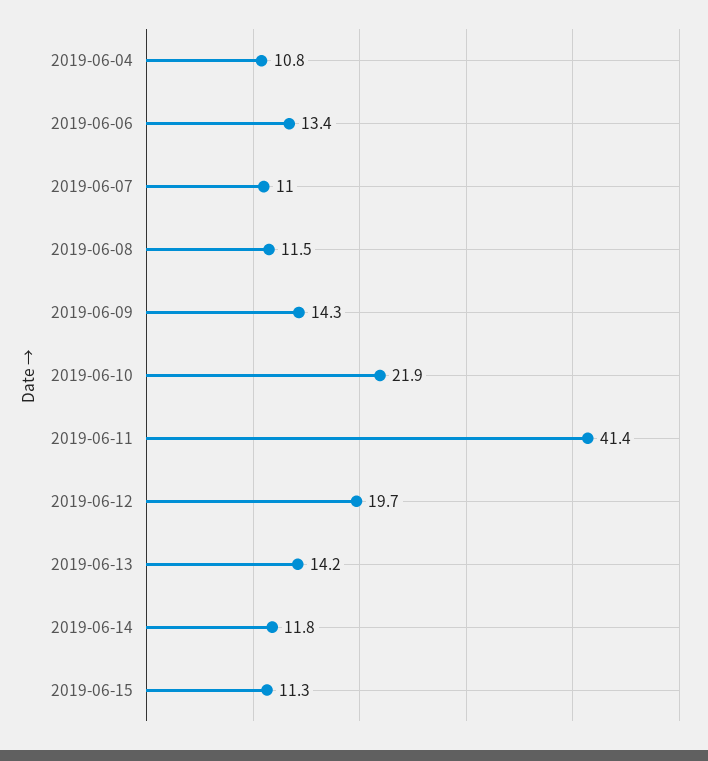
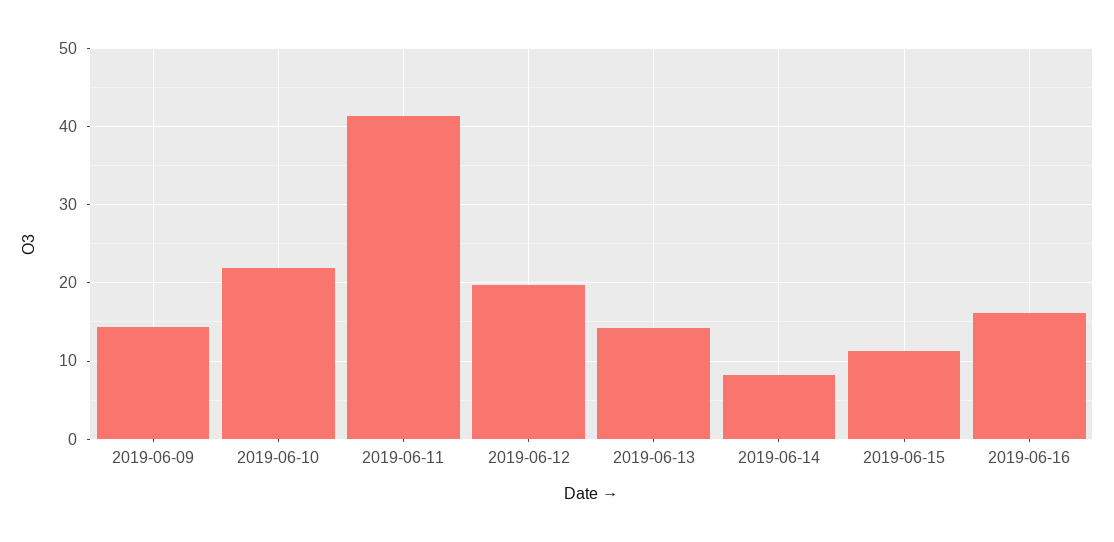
2019-06-04: 10.8 -> none
2019-06-06: 13.4 -> none
2019-06-07: 11 -> none
2019-06-08: 11.5 -> none
2019-06-14: 11.8 -> 8
2019-06-16: none -> 16

